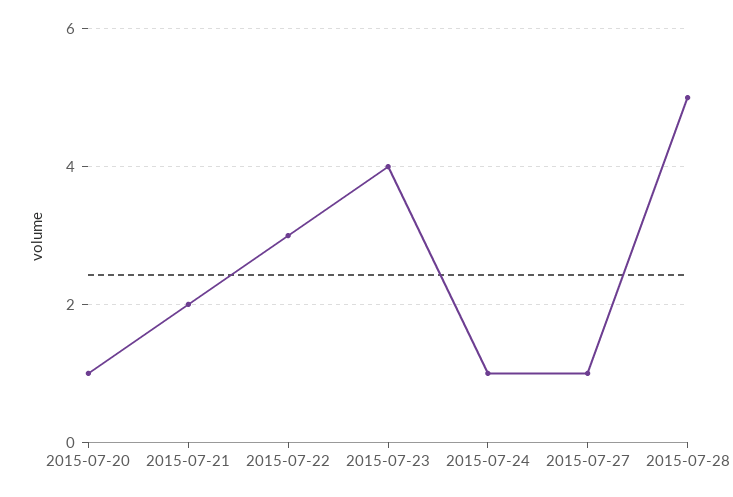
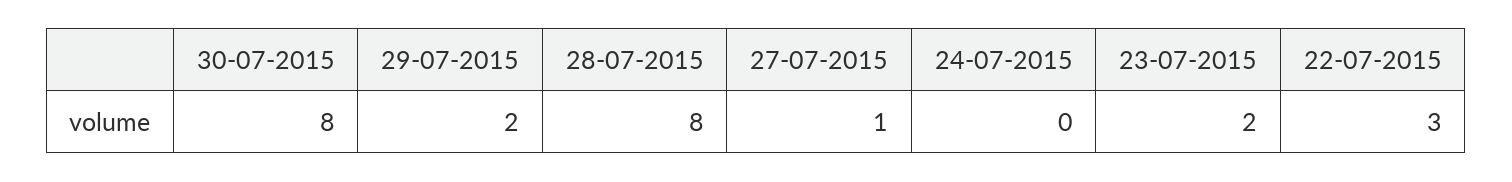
2015-07-20: 1 -> none
2015-07-21: 2 -> none
2015-07-23: 4 -> 2
2015-07-24: 1 -> 0
2015-07-28: 5 -> 8
30-07-2015: none -> 8
29-07-2015: none -> 2

